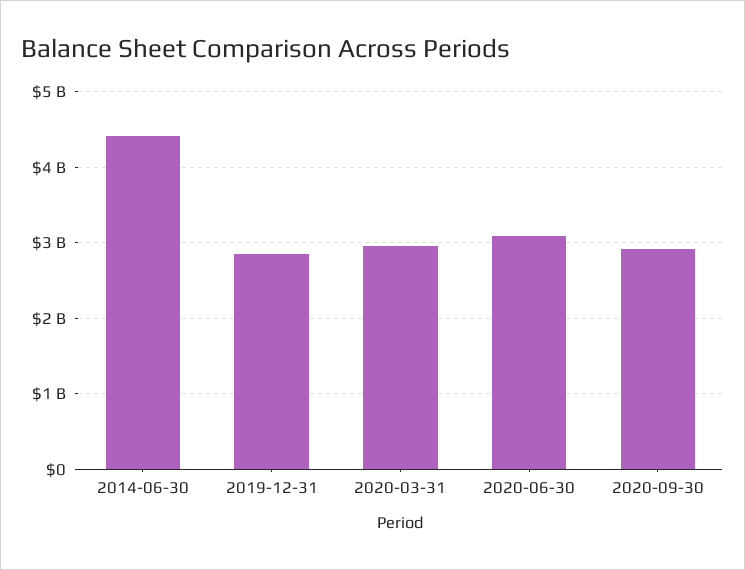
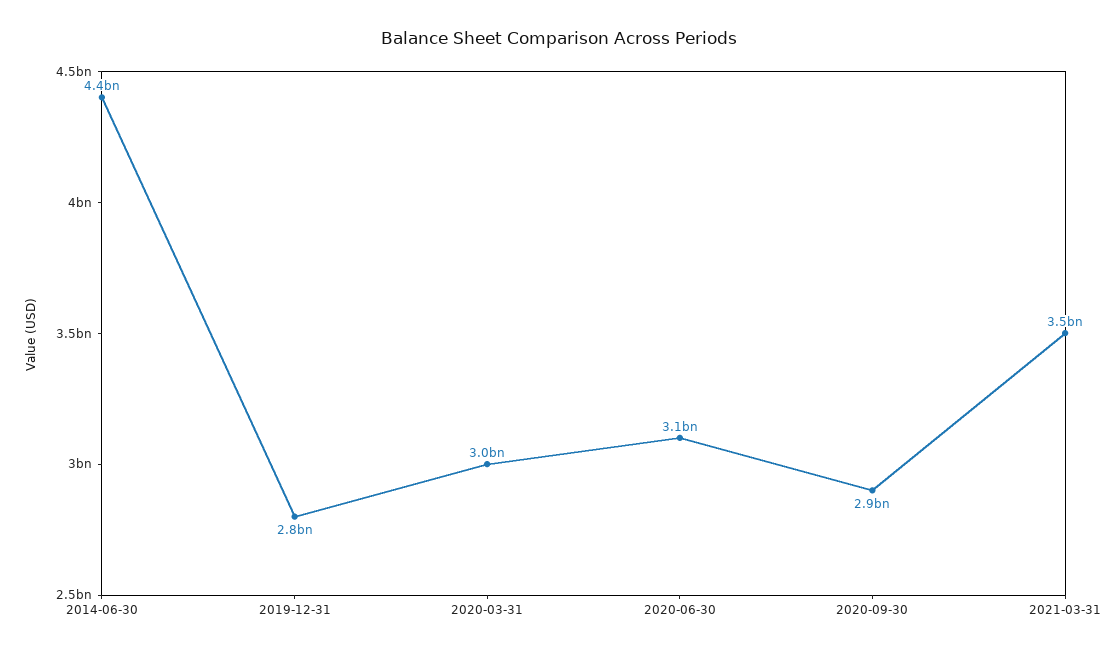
2021-03-31: none -> 3500000000

